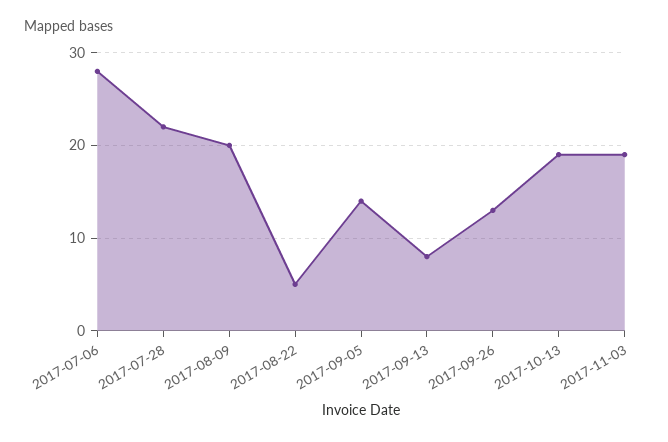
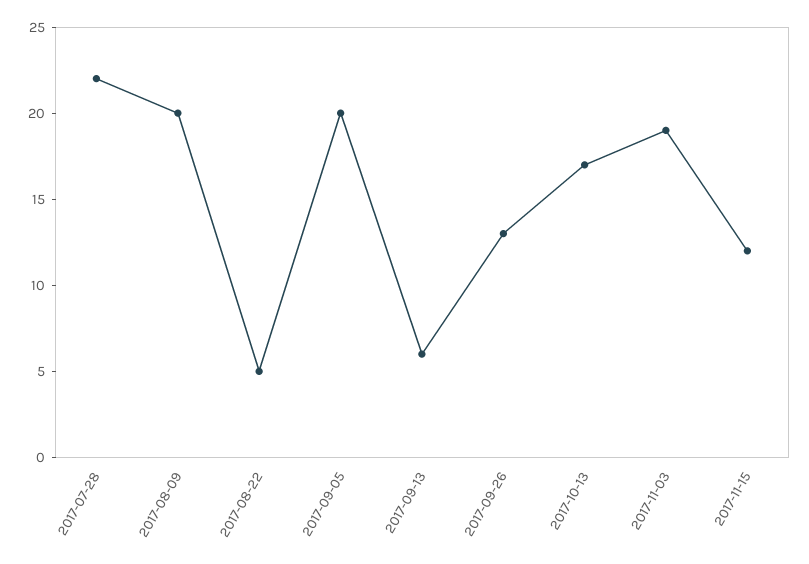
2017-07-06: 28 -> none
2017-09-05: 14 -> 20
2017-09-13: 8 -> 6
2017-10-13: 19 -> 17
2017-11-15: none -> 12

